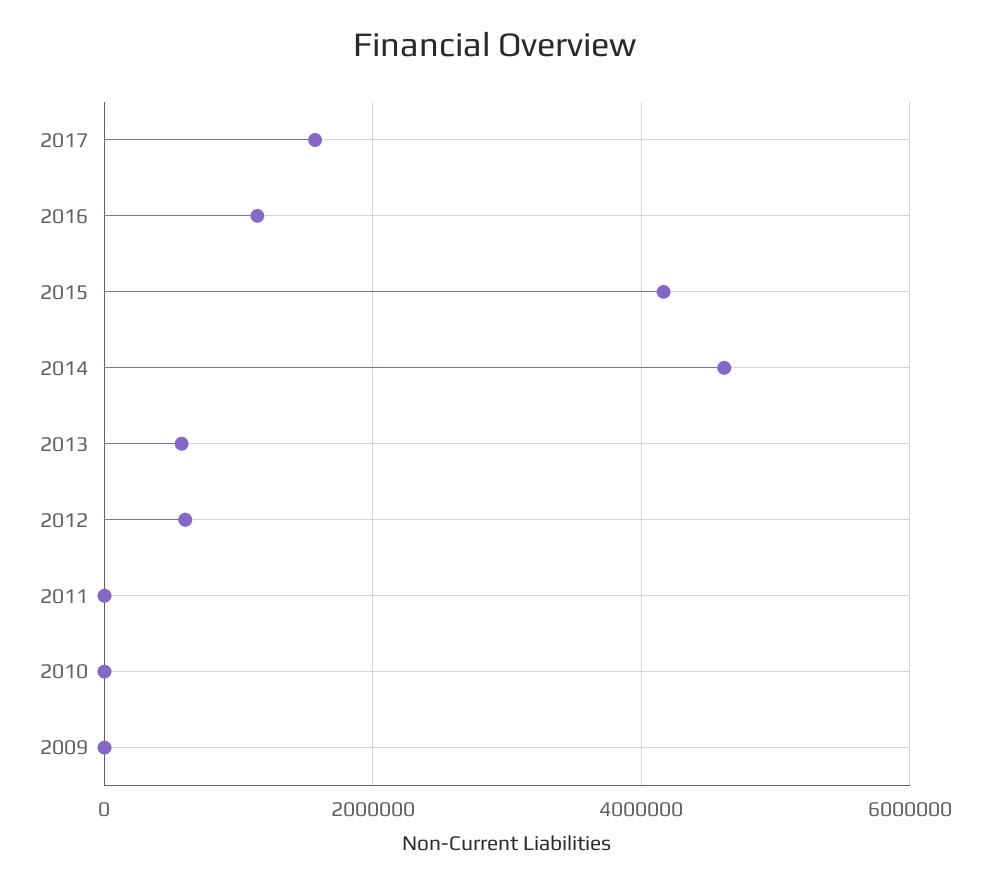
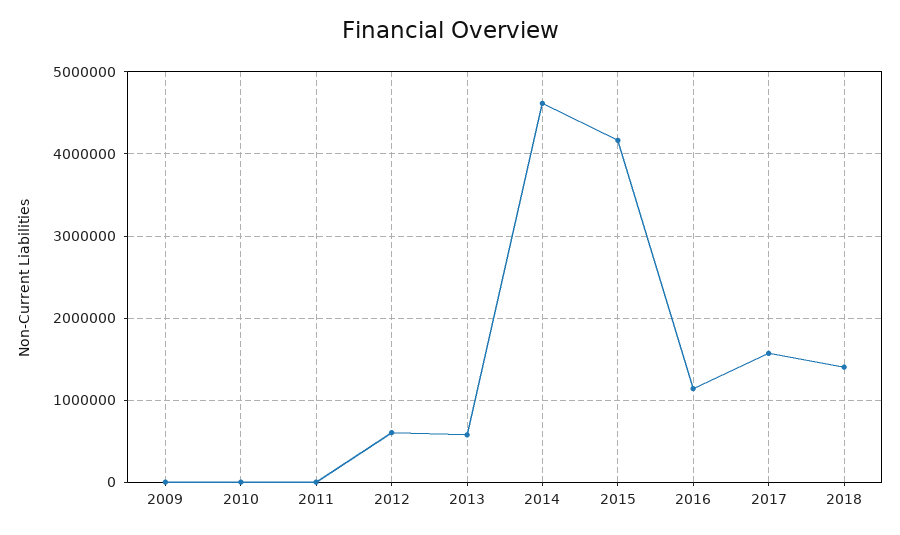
2018: none -> 1400000

